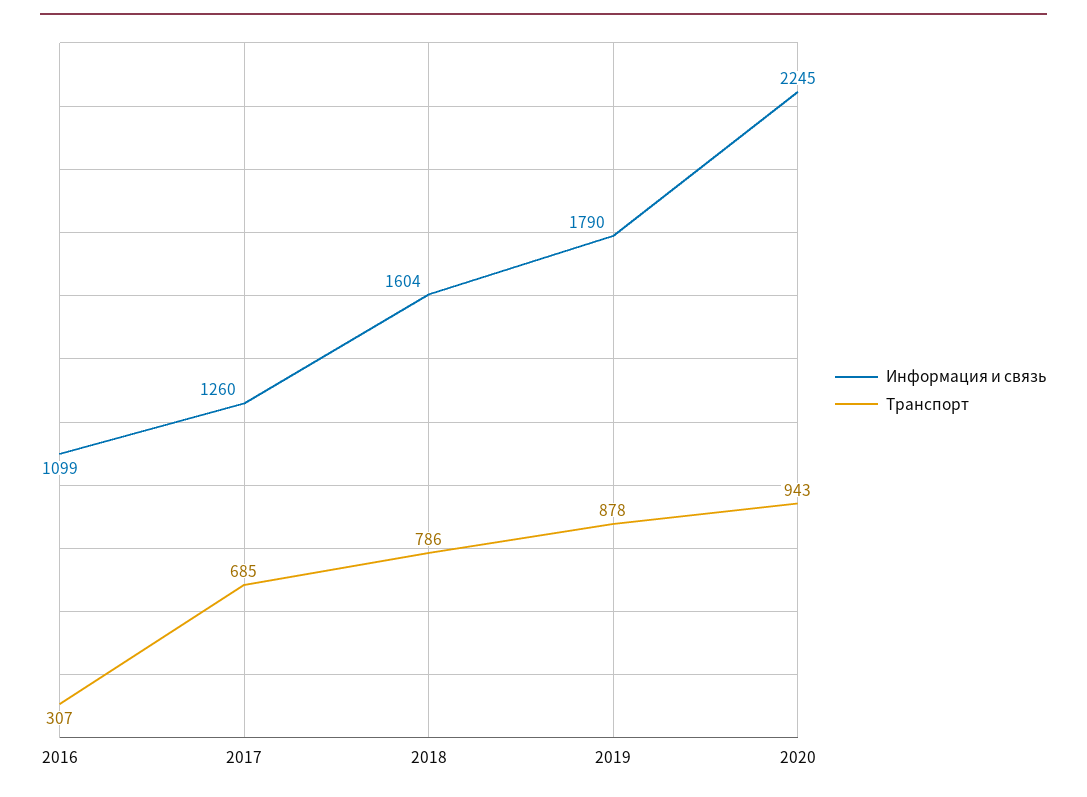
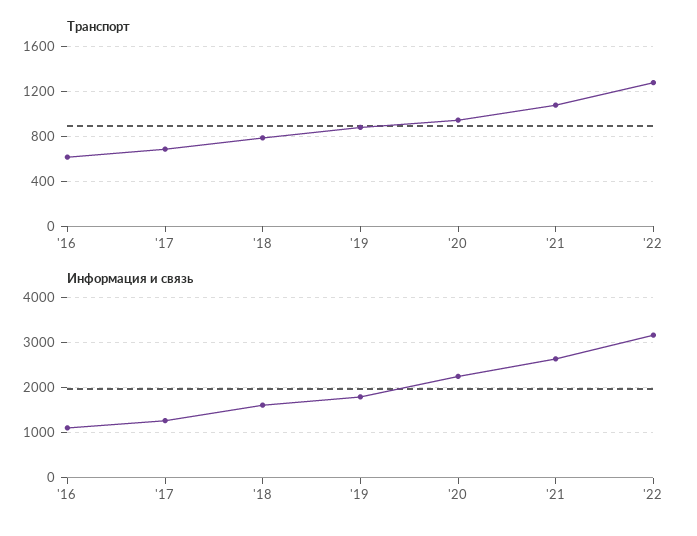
Транспорт, 2016: 307 -> 600
Транспорт, '21: none -> 1100
Транспорт, '22: none -> 1300
Информация и связь, '21: none -> 2600
Информация и связь, '22: none -> 3200

